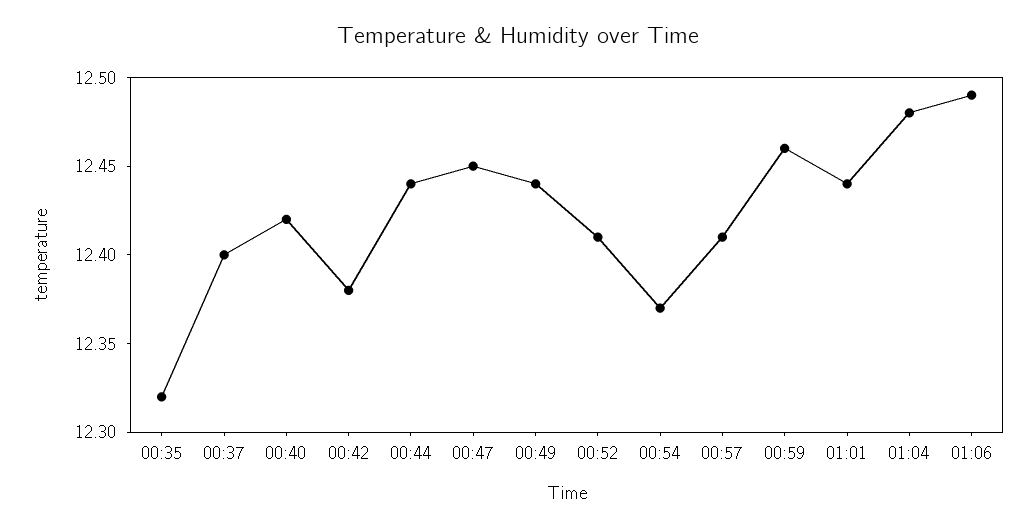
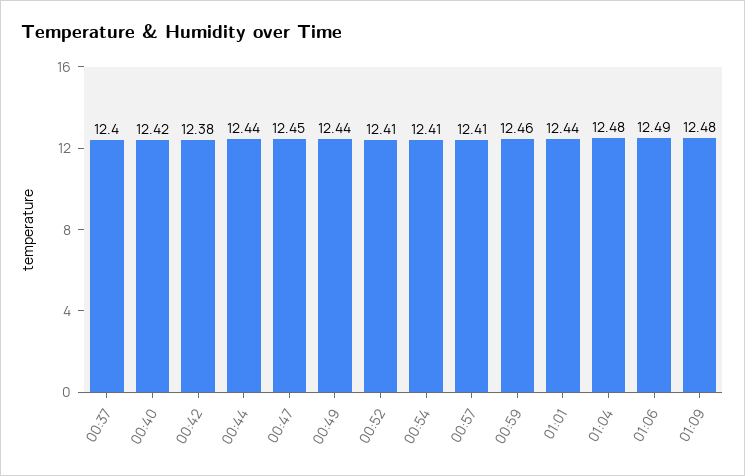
00:35: 12.32 -> none
00:54: 12.37 -> 12.41
01:09: none -> 12.48

